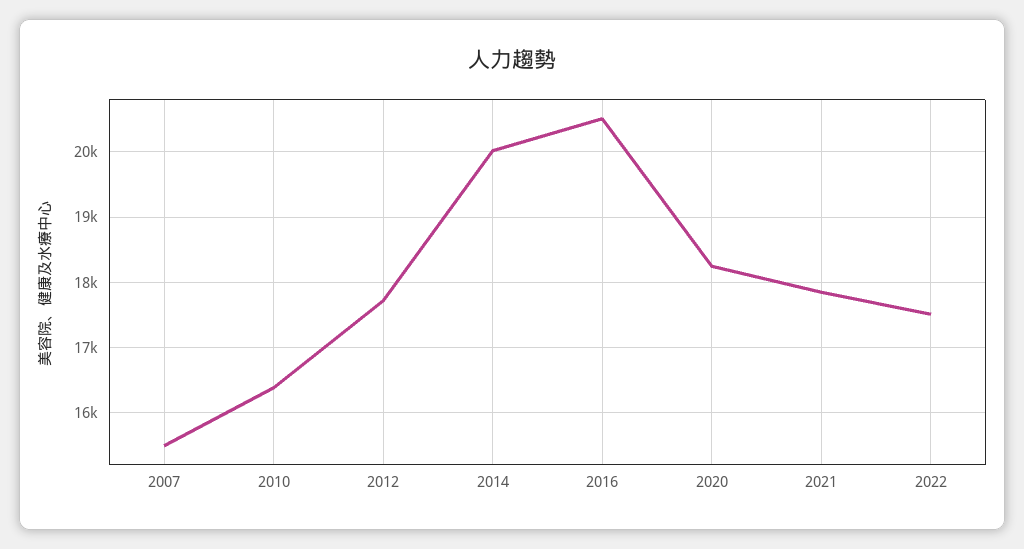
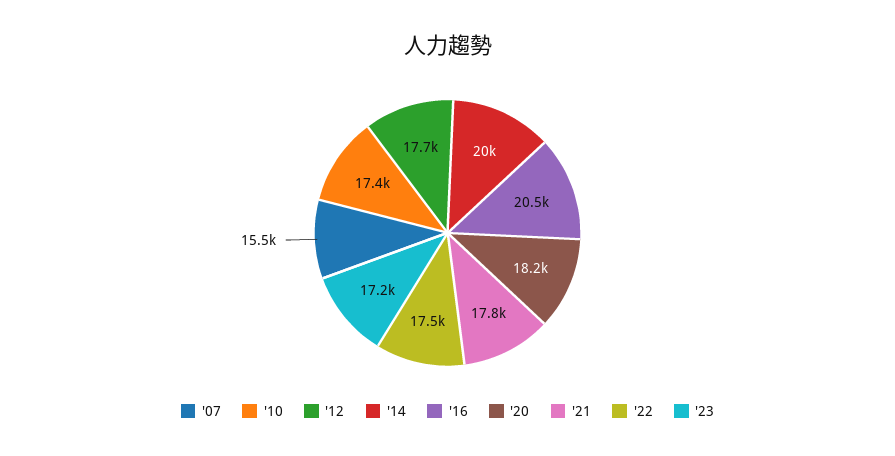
2010: 16400 -> 17400
'23: none -> 17200

